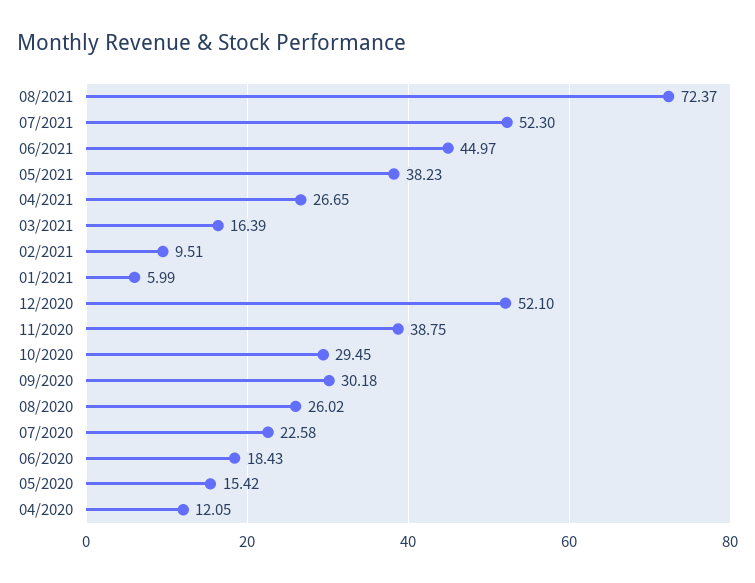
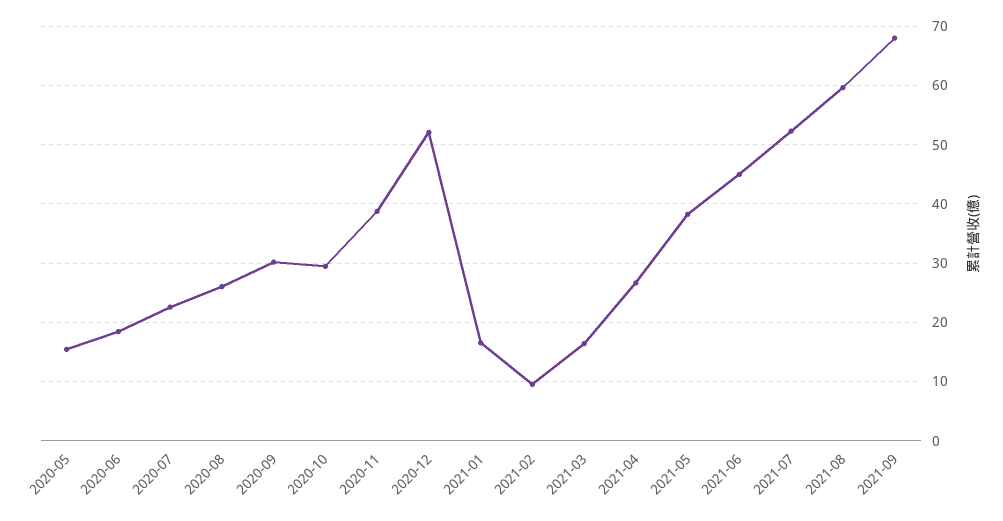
08/2021: 72.37 -> 60
01/2021: 5.99 -> 16
04/2020: 12.05 -> none
2021-09: none -> 68

